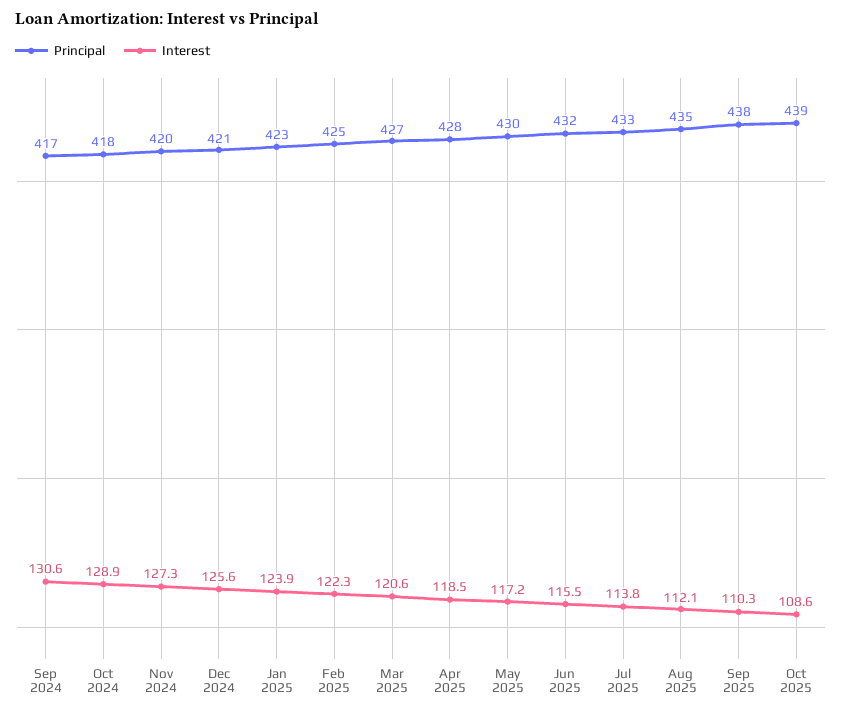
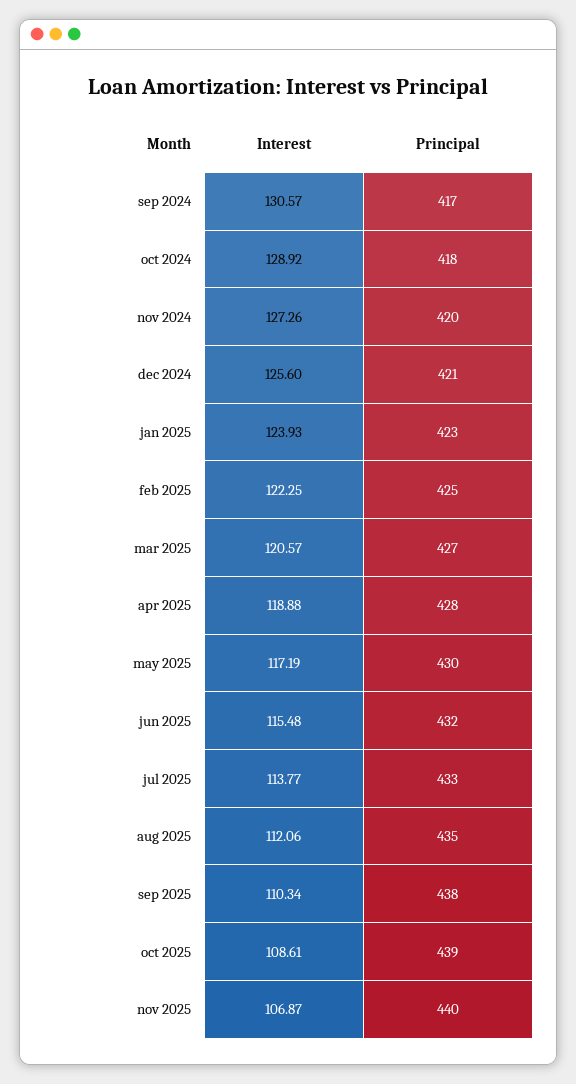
Interest, Apr 2025: 118.5 -> 118.88
Interest, nov 2025: none -> 106.87
Principal, nov 2025: none -> 440

